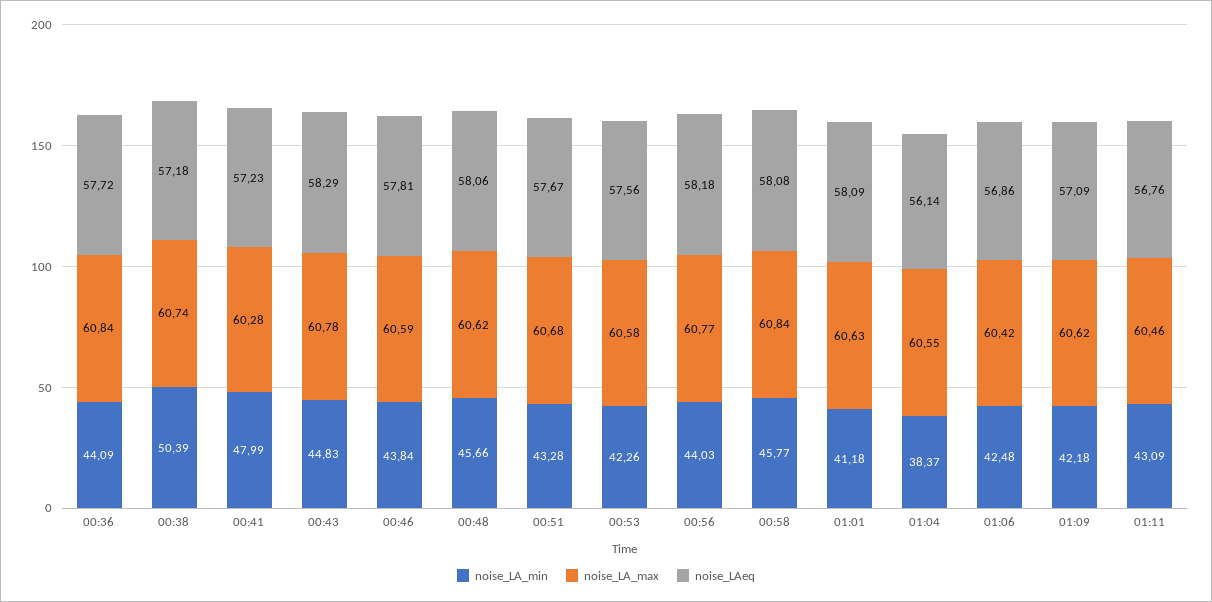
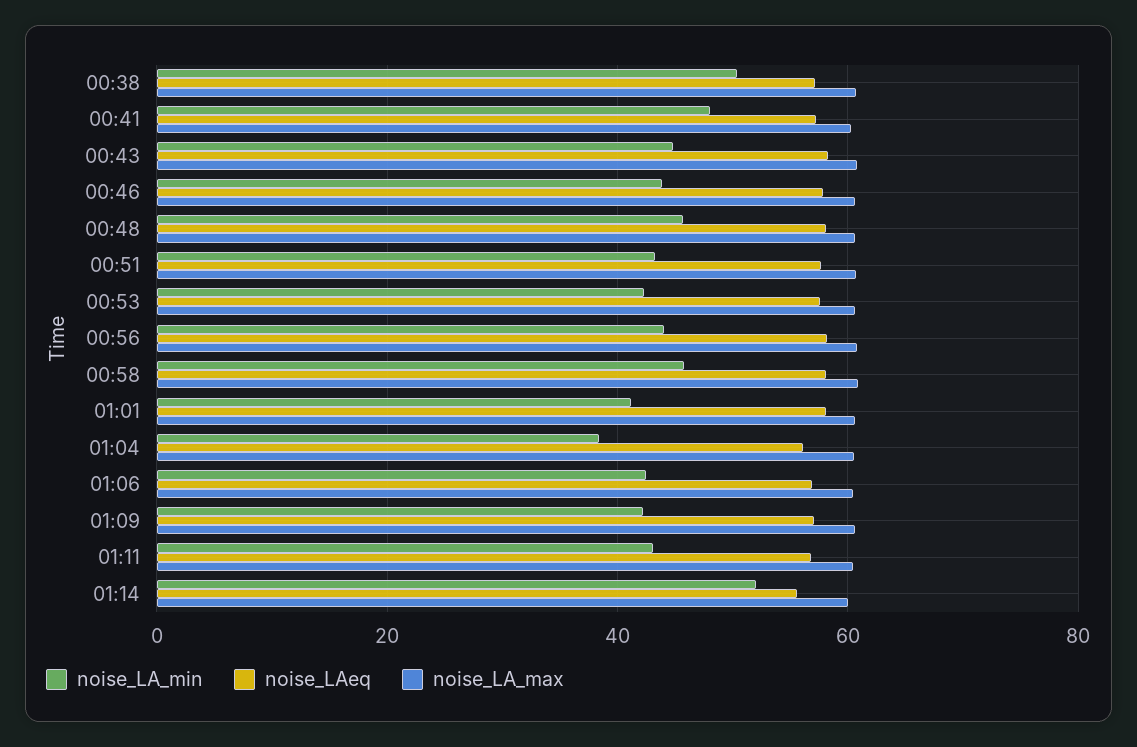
noise_LA_min, 00:36: 44.09 -> none
noise_LA_max, 00:36: 60.84 -> none
noise_LAeq, 00:36: 57.72 -> none
noise_LA_min, 01:14: none -> 52
noise_LAeq, 01:14: none -> 56
noise_LA_max, 01:14: none -> 60

